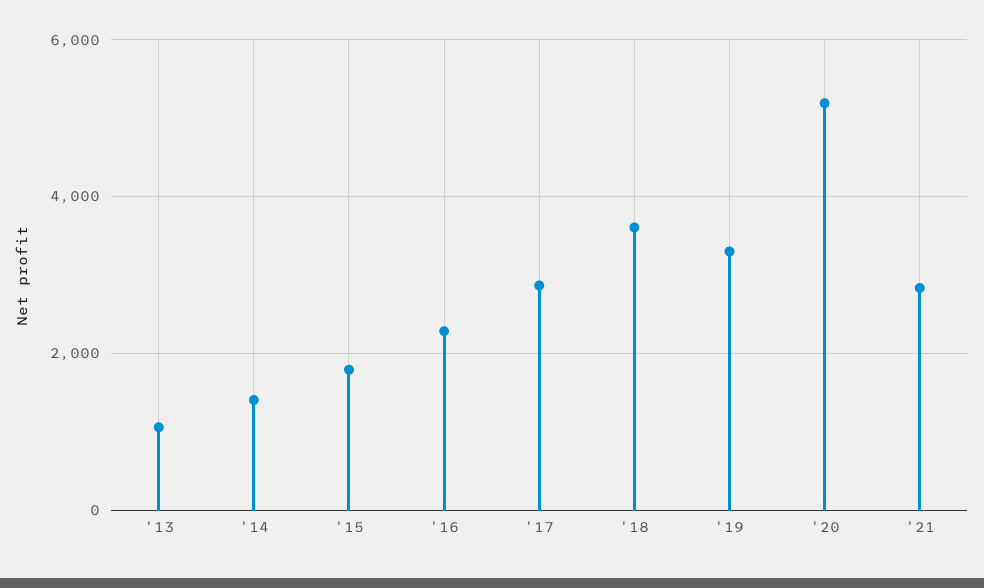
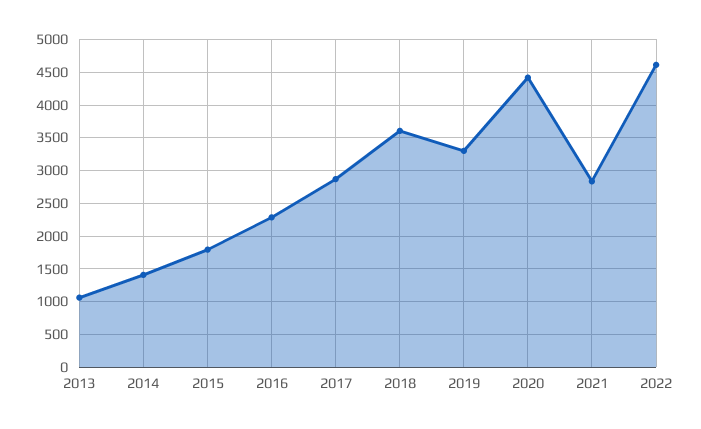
'20: 5200 -> 4400
2022: none -> 4600

